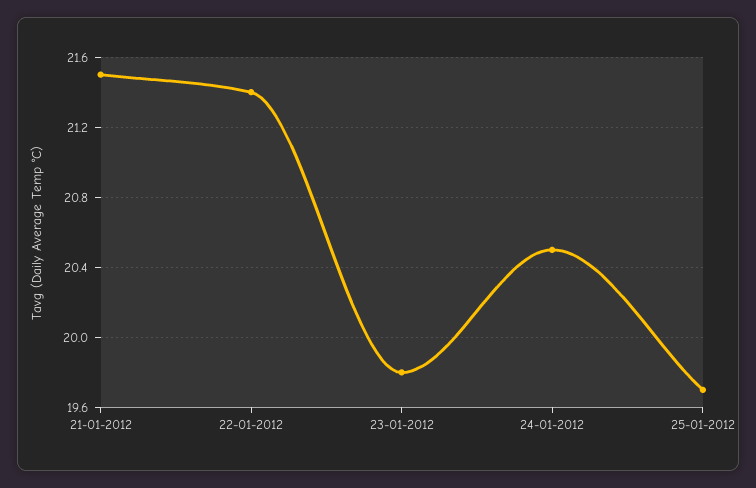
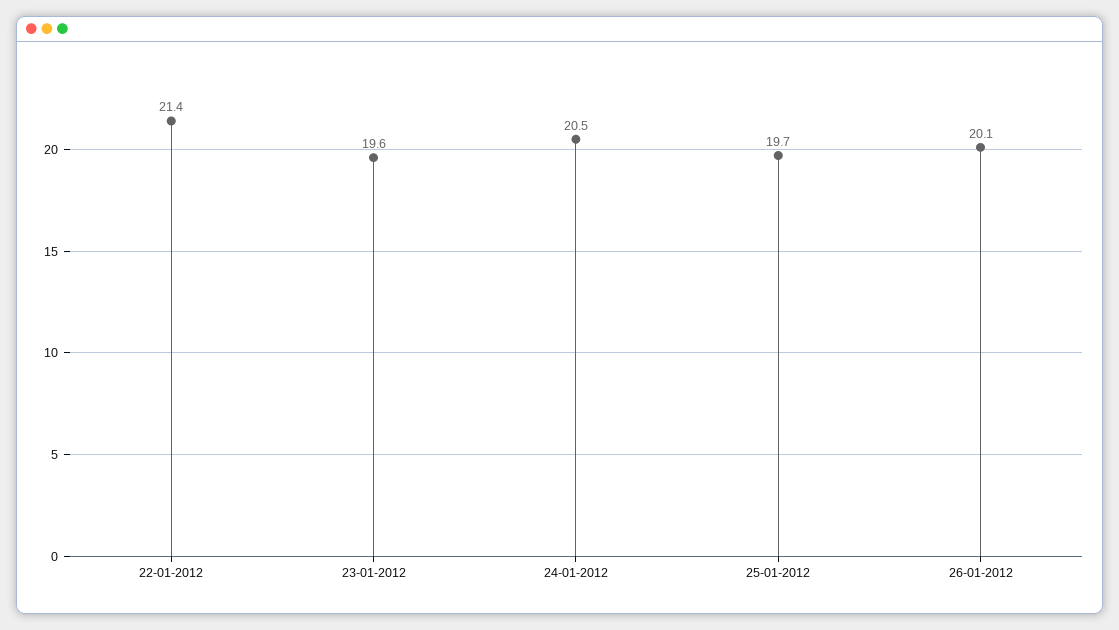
21-01-2012: 21.5 -> none
23-01-2012: 19.8 -> 19.6
26-01-2012: none -> 20.1

